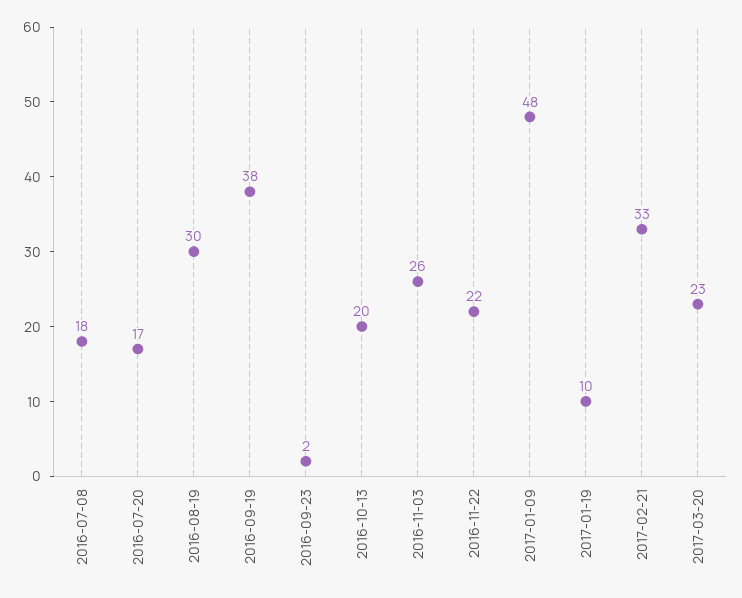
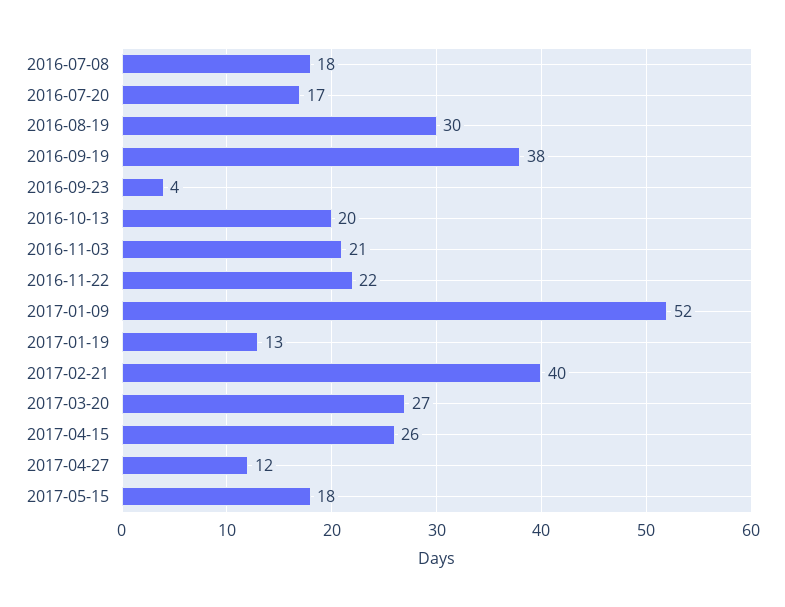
2016-09-23: 2 -> 4
2016-11-03: 26 -> 21
2017-01-09: 48 -> 52
2017-01-19: 10 -> 13
2017-02-21: 33 -> 40
2017-03-20: 23 -> 27
2017-04-15: none -> 26
2017-04-27: none -> 12
2017-05-15: none -> 18

